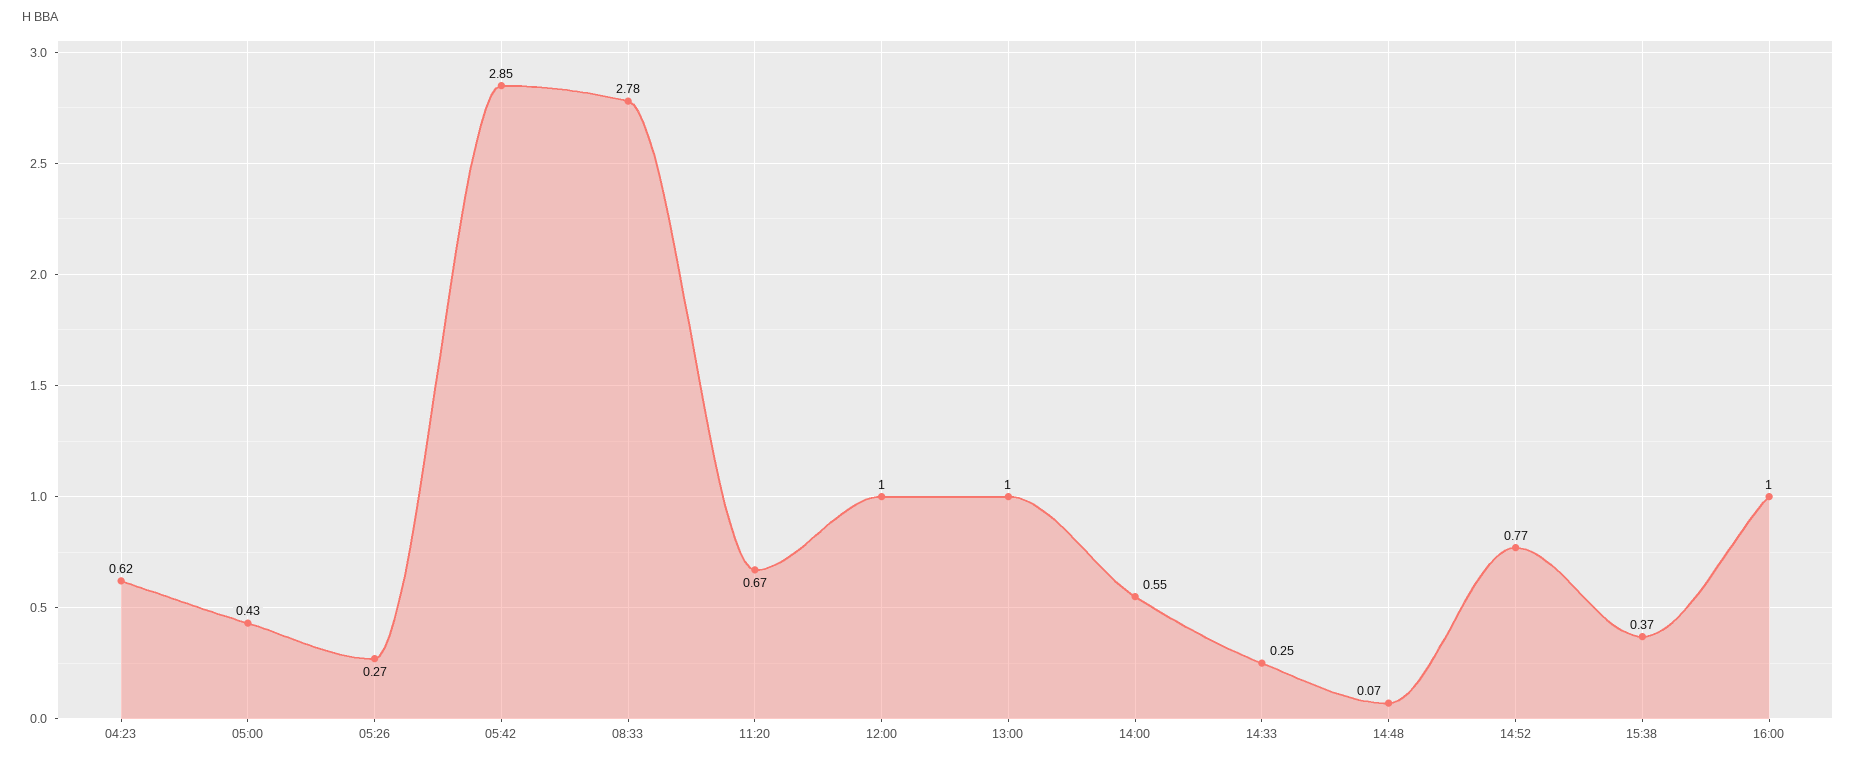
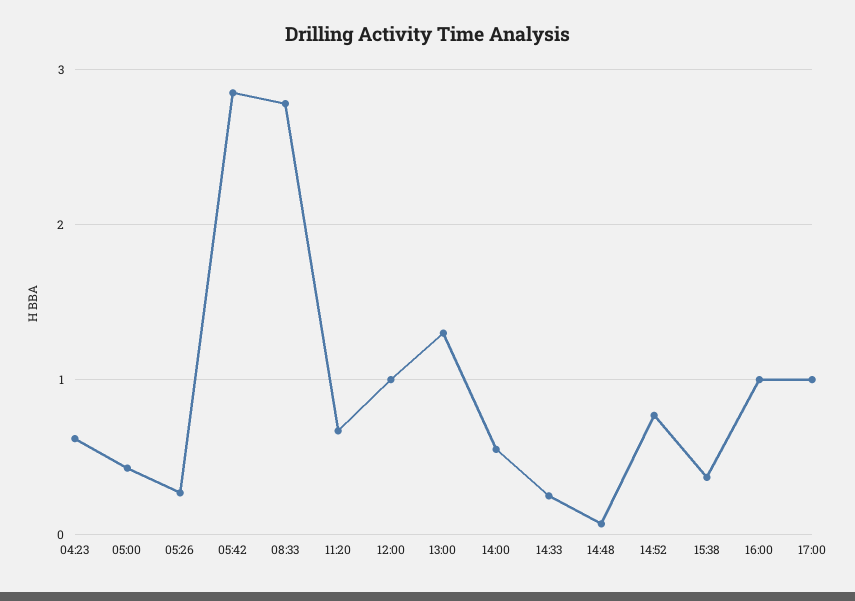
13:00: 1 -> 1.3
17:00: none -> 1

